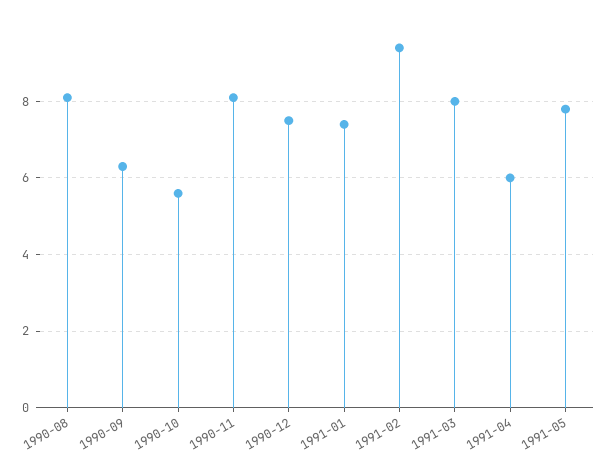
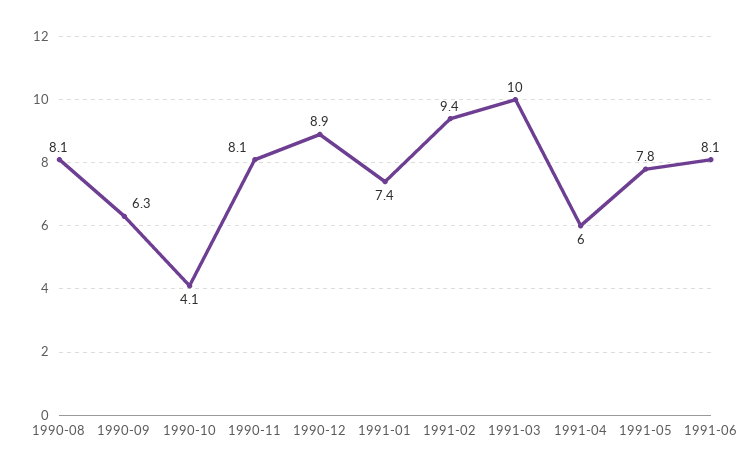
1990-10: 5.5 -> 4.1
1990-12: 7.5 -> 8.9
1991-03: 8 -> 10
1991-06: none -> 8.1

